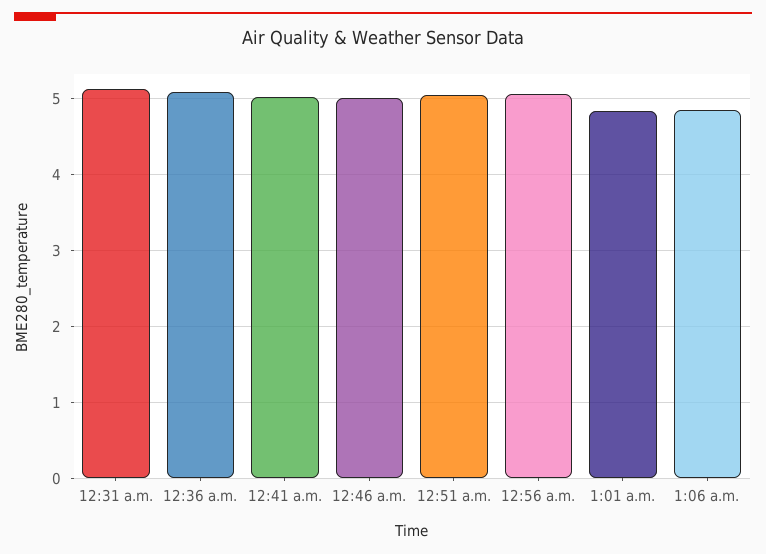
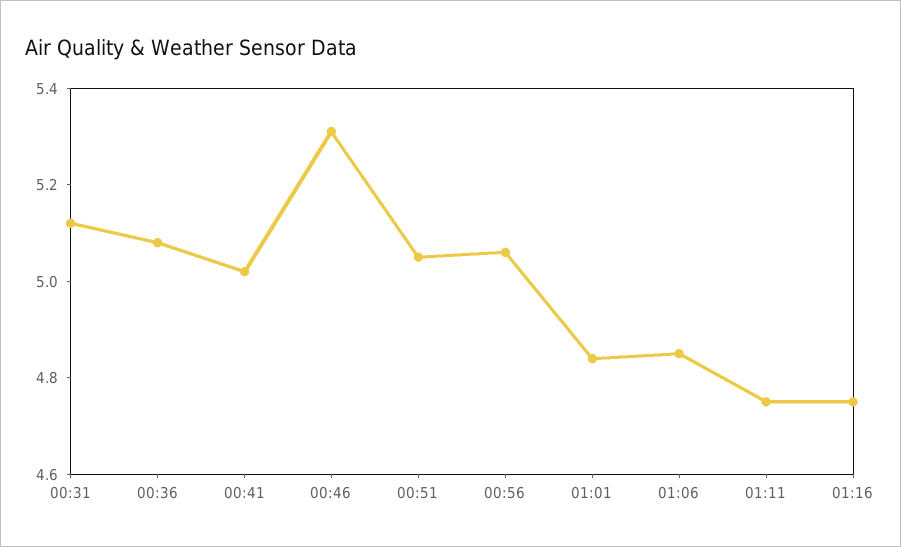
12:46 a.m.: 5 -> 5.3
01:11: none -> 4.75
01:16: none -> 4.75

